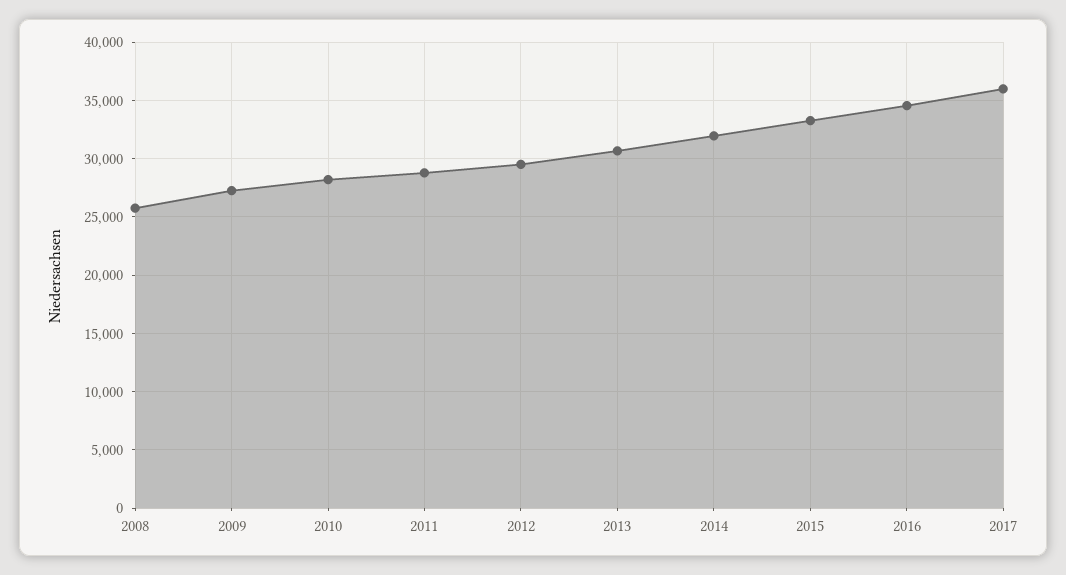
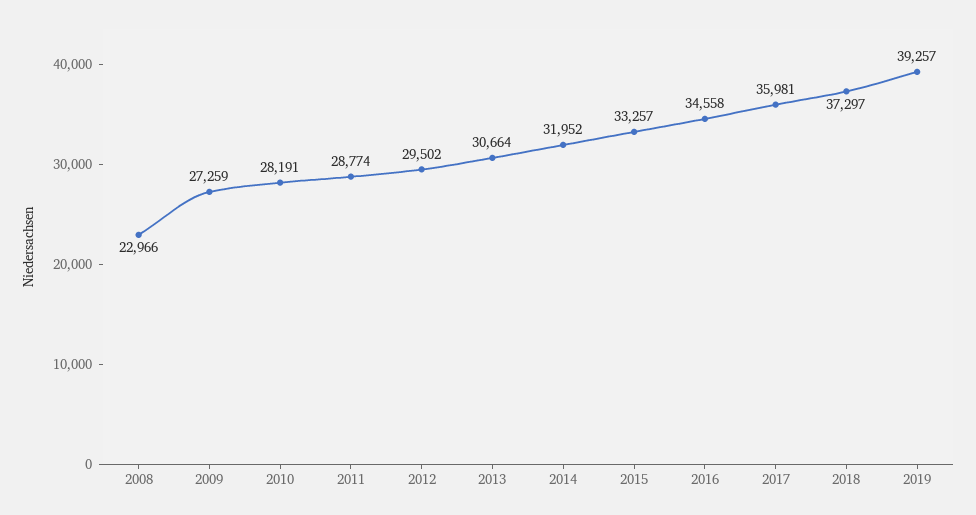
2008: 26000 -> 22966
2018: none -> 37297
2019: none -> 39257

